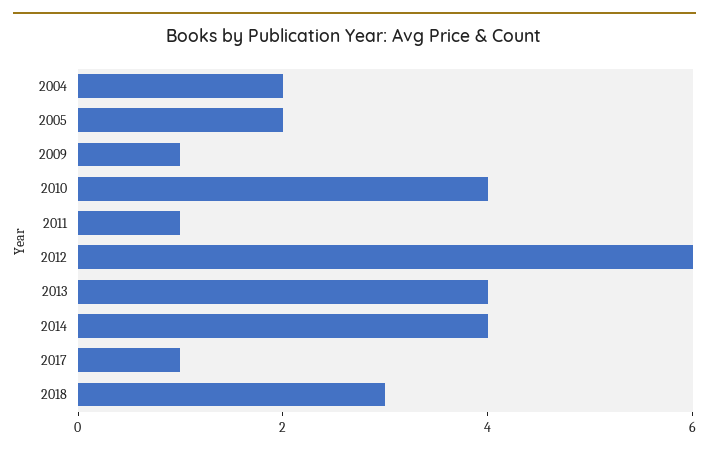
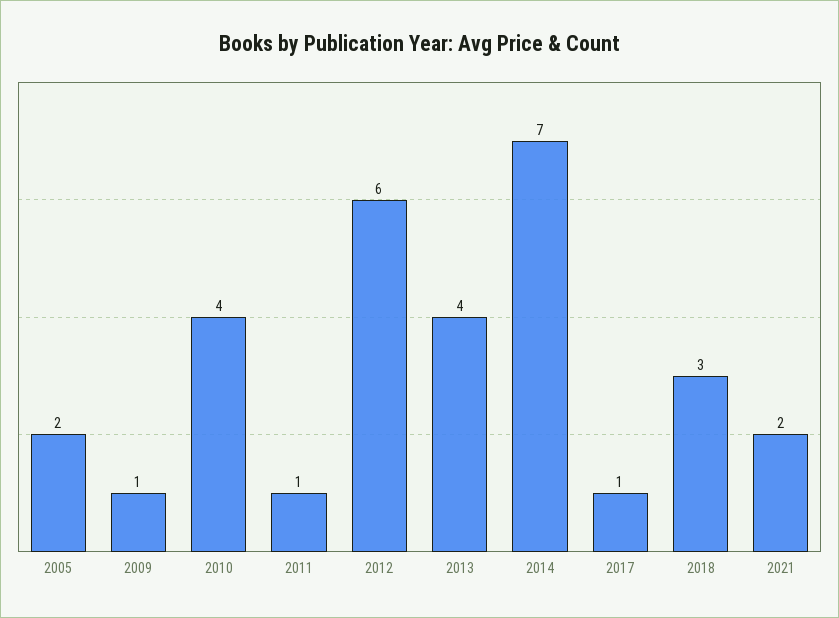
2004: 2 -> none
2014: 4 -> 7
2021: none -> 2

